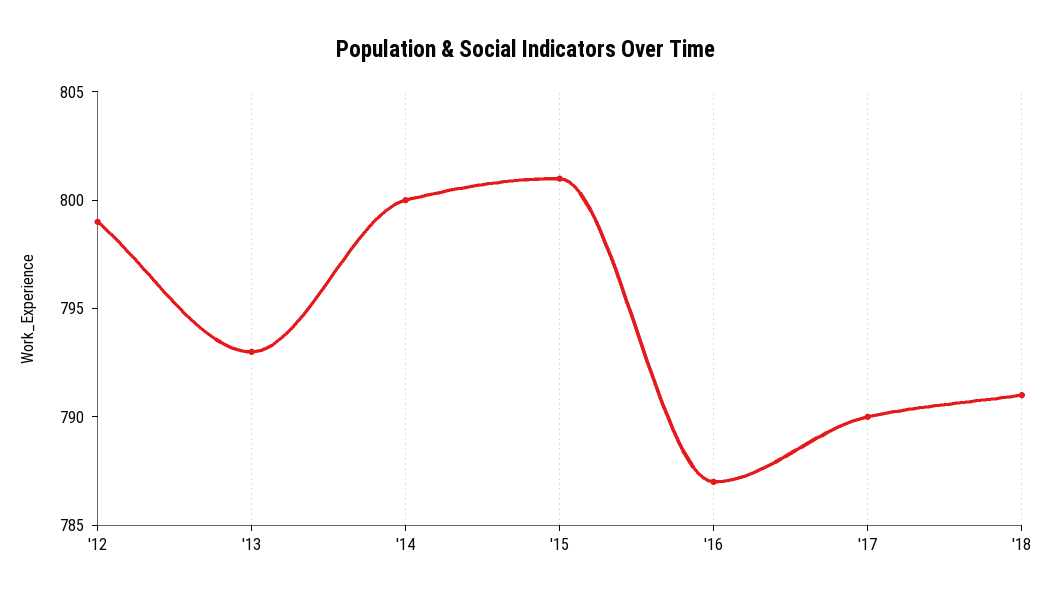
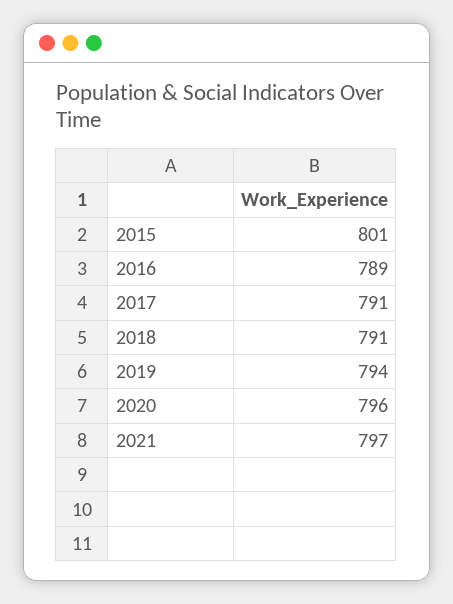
'12: 799 -> none
'13: 793 -> none
'14: 800 -> none
'16: 787 -> 789
'17: 790 -> 791
2019: none -> 794
2020: none -> 796
2021: none -> 797

